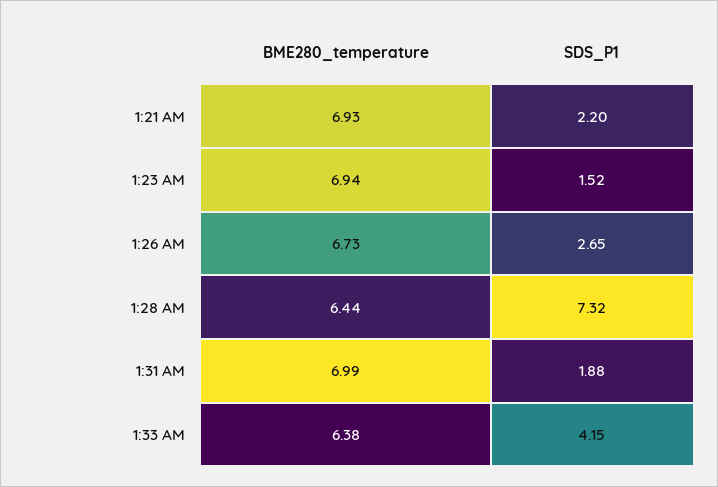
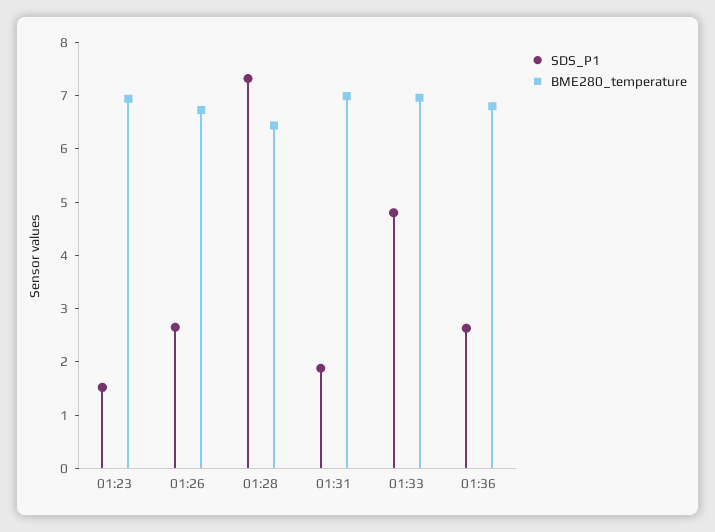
BME280_temperature, 1:21 AM: 6.93 -> none
SDS_P1, 1:21 AM: 2.2 -> none
BME280_temperature, 1:33 AM: 6.38 -> 7
SDS_P1, 1:33 AM: 4.15 -> 4.8
SDS_P1, 01:36: none -> 2.6
BME280_temperature, 01:36: none -> 6.8

